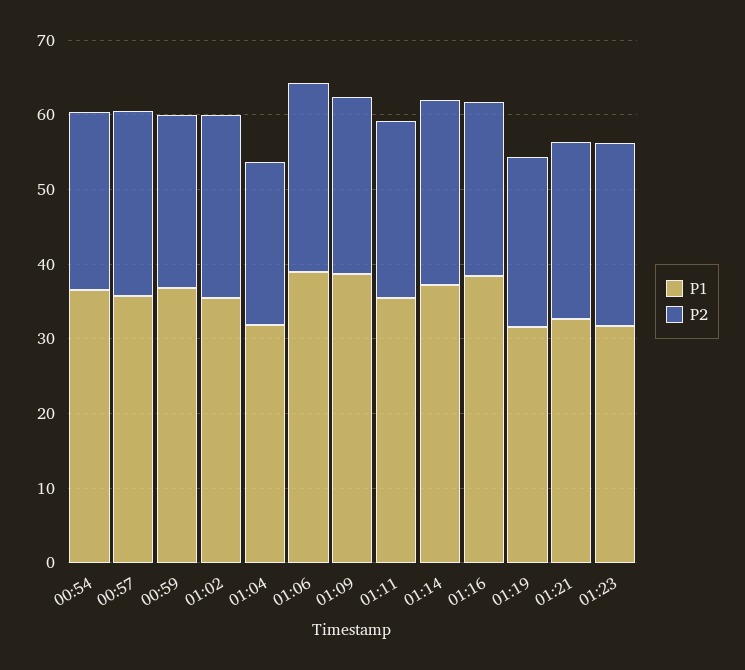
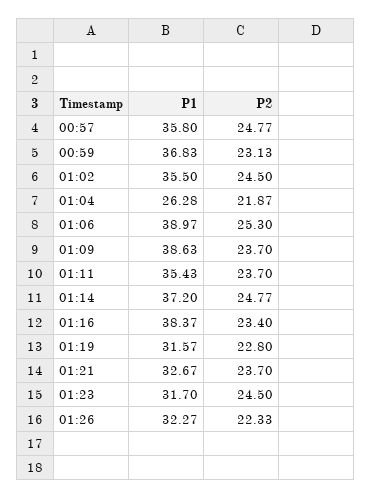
P1, 00:54: 36 -> none
P2, 00:54: 24 -> none
P1, 01:04: 32 -> 26.28
P1, 01:26: none -> 32.27
P2, 01:26: none -> 22.33

